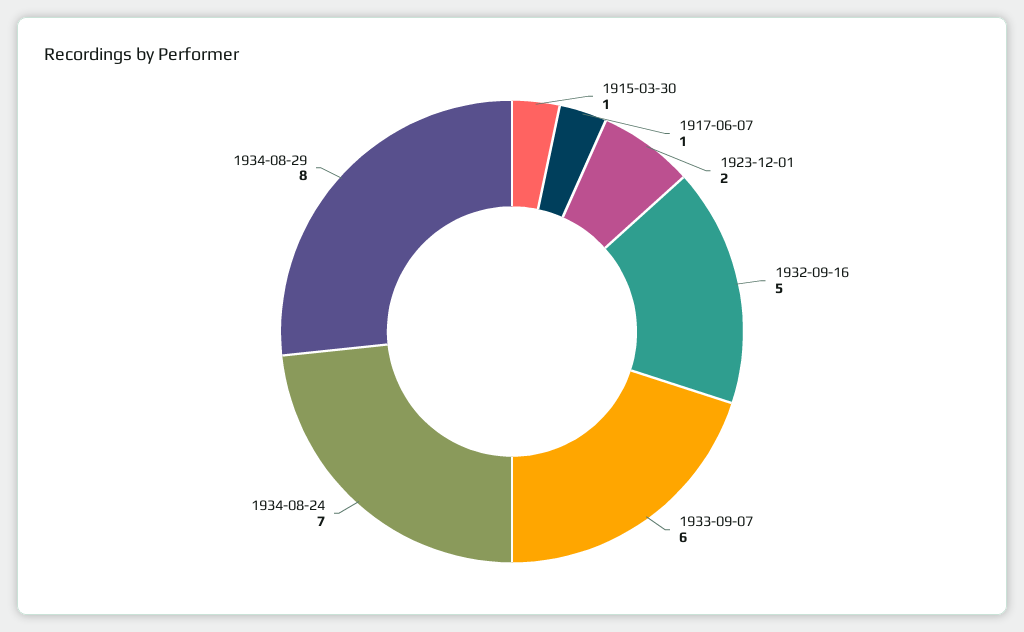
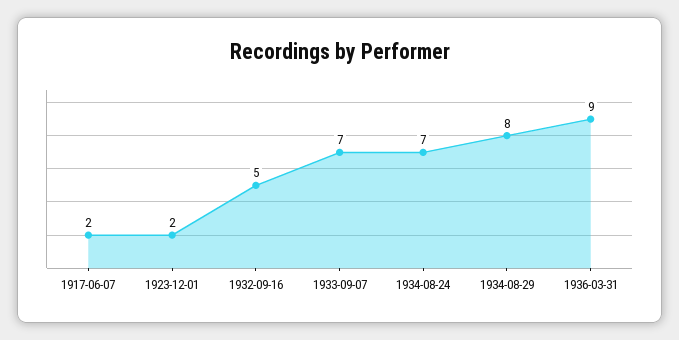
1915-03-30: 1 -> none
1917-06-07: 1 -> 2
1933-09-07: 6 -> 7
1936-03-31: none -> 9

